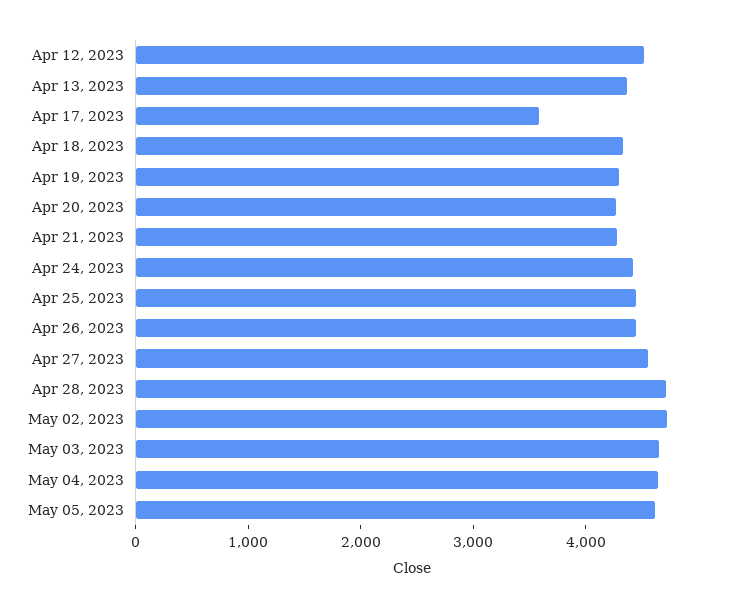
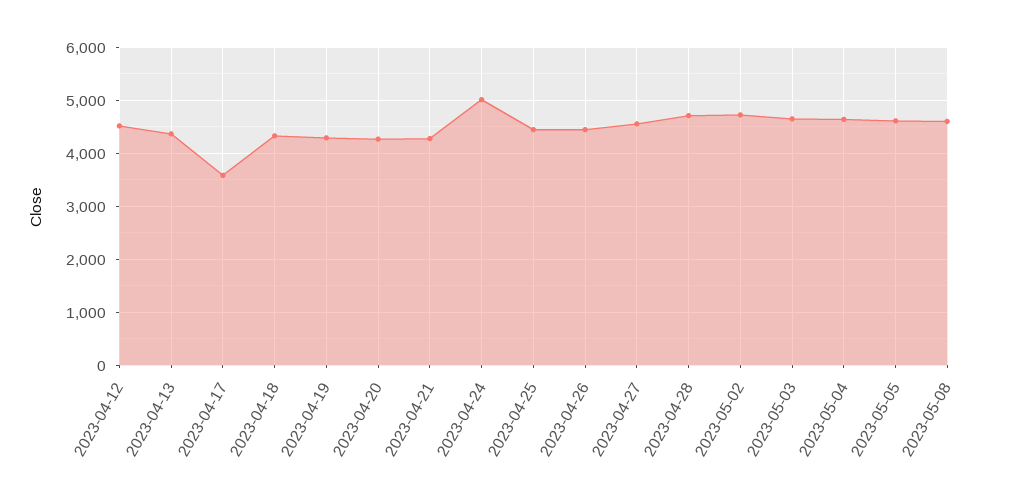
Apr 24, 2023: 4400 -> 5000
2023-05-08: none -> 4600

